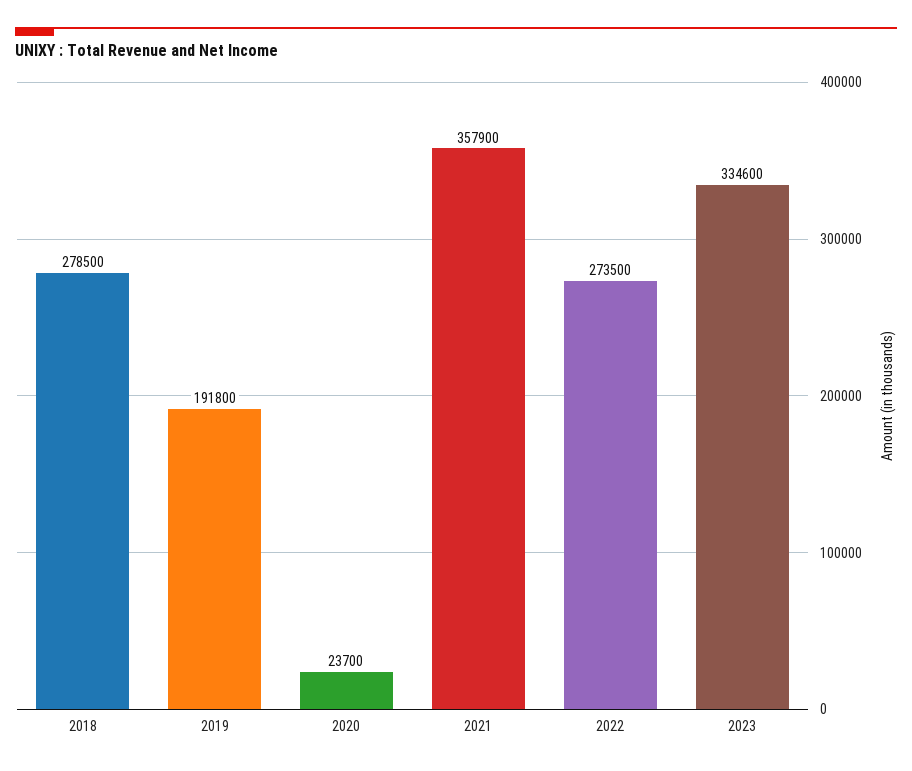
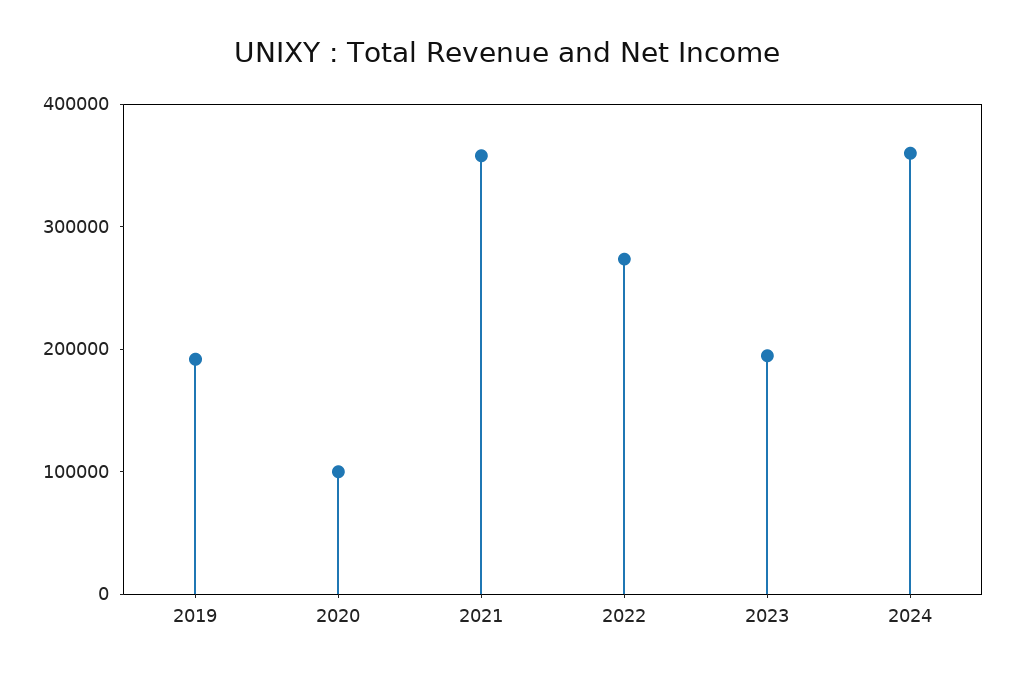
2018: 278500 -> none
2020: 23700 -> 100000
2023: 334600 -> 200000
2024: none -> 360000

